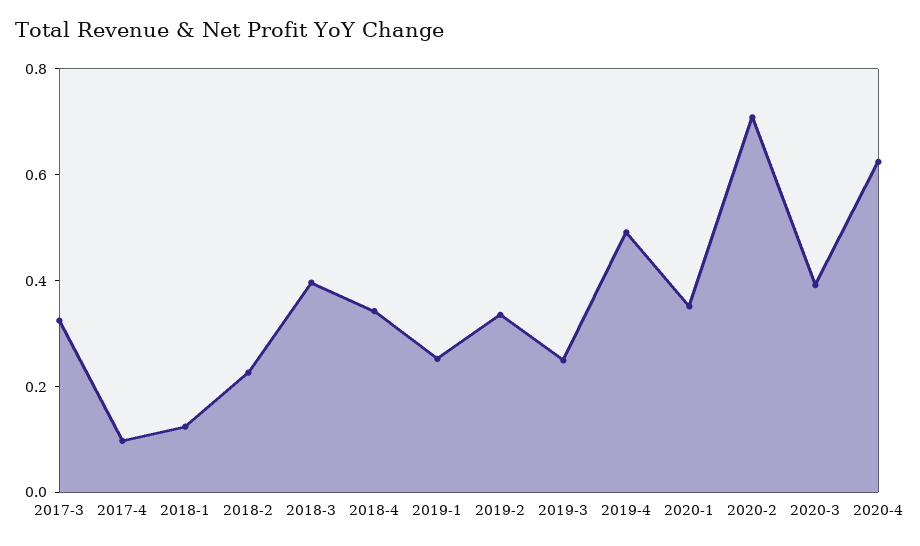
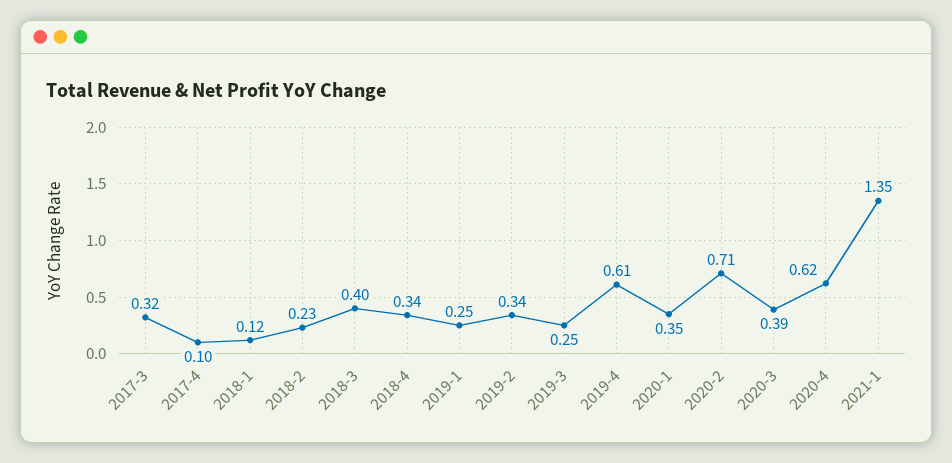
2019-4: 0.5 -> 0.61
2021-1: none -> 1.35

